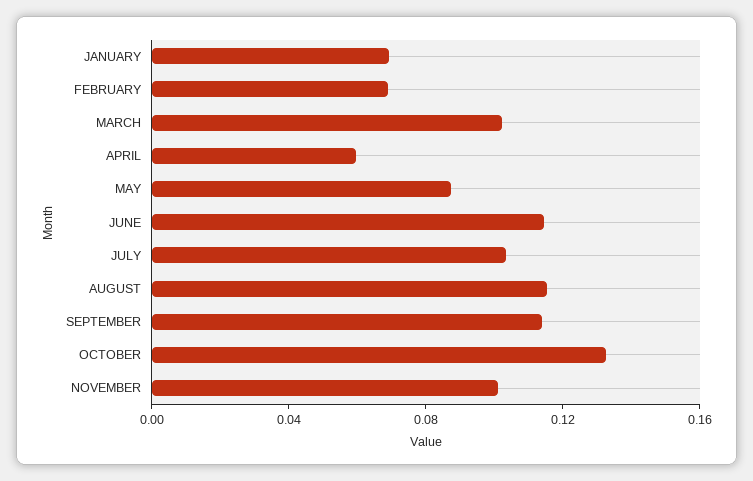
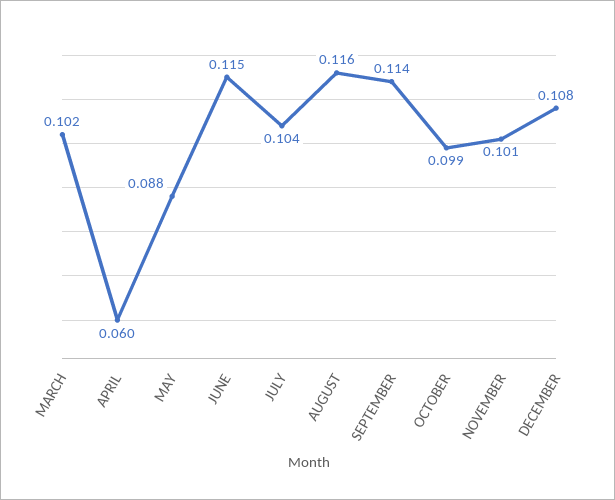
JANUARY: 0.07 -> none
FEBRUARY: 0.07 -> none
OCTOBER: 0.13 -> 0.099
DECEMBER: none -> 0.108

